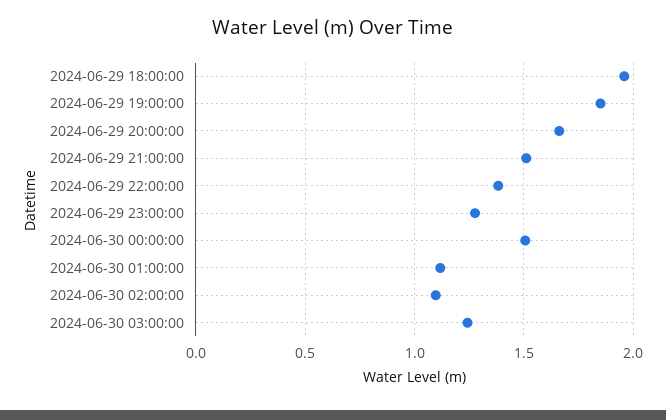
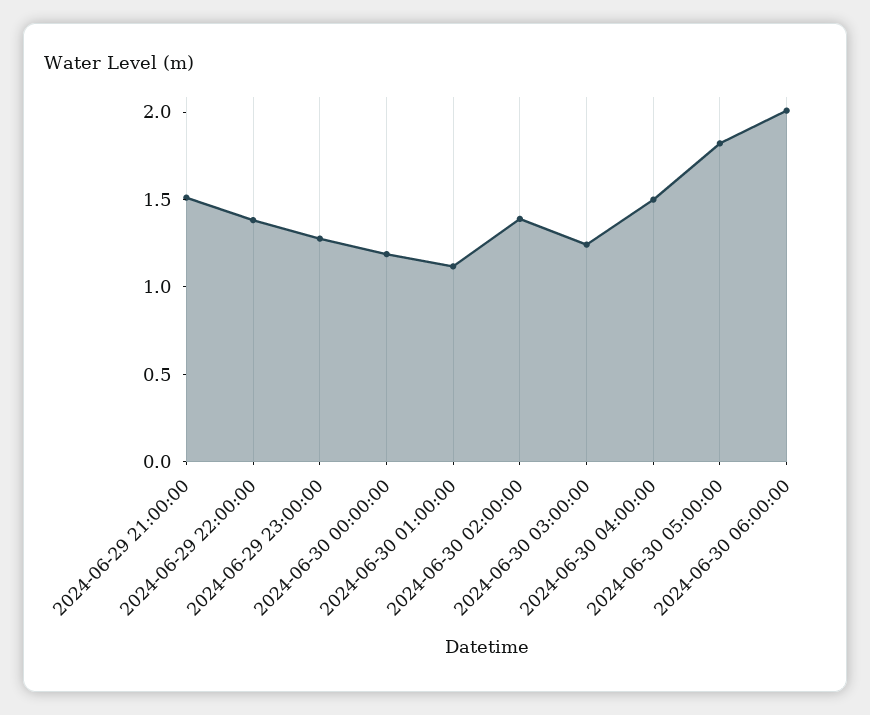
2024-06-29 18:00:00: 1.95 -> none
2024-06-29 19:00:00: 1.85 -> none
2024-06-29 20:00:00: 1.65 -> none
2024-06-30 00:00:00: 1.5 -> 1.2
2024-06-30 02:00:00: 1.1 -> 1.4
2024-06-30 04:00:00: none -> 1.5
2024-06-30 05:00:00: none -> 1.8
2024-06-30 06:00:00: none -> 2

